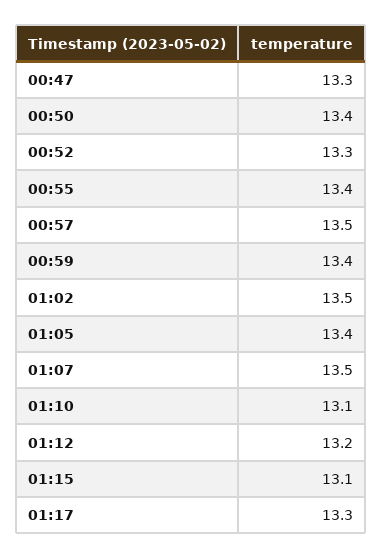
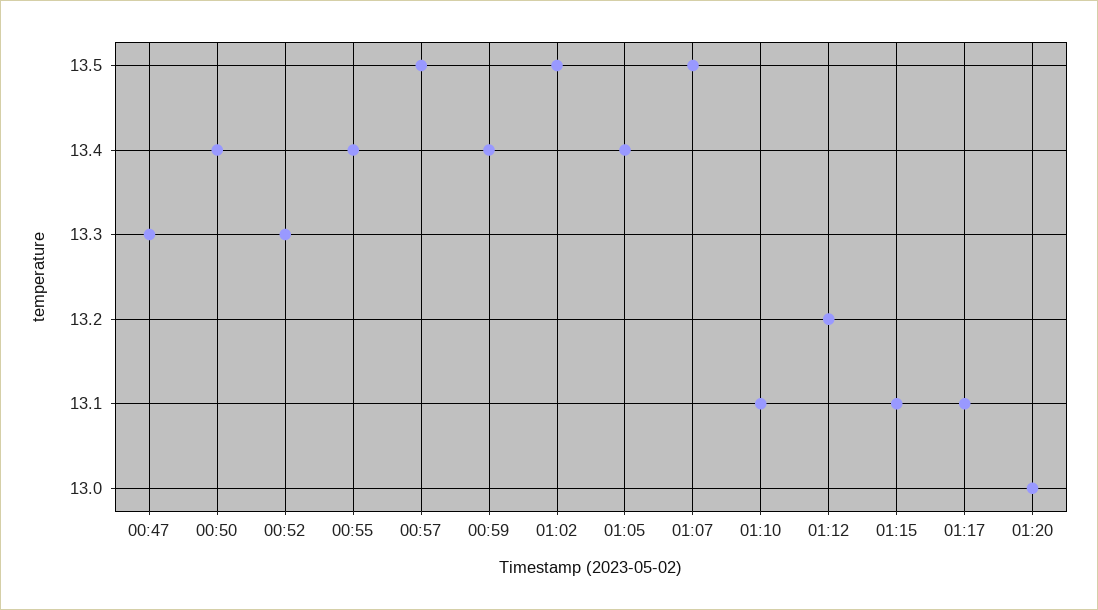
01:17: 13.3 -> 13.1
01:20: none -> 13

